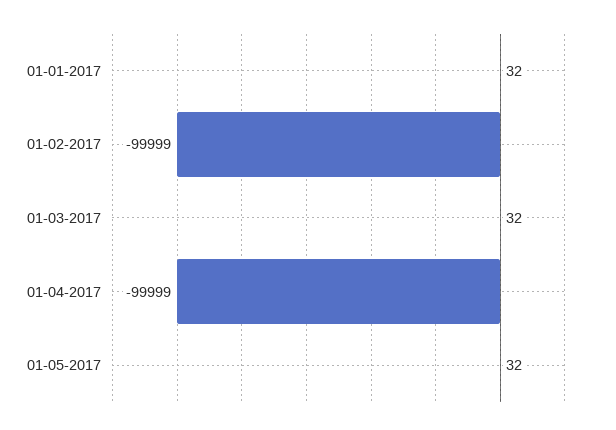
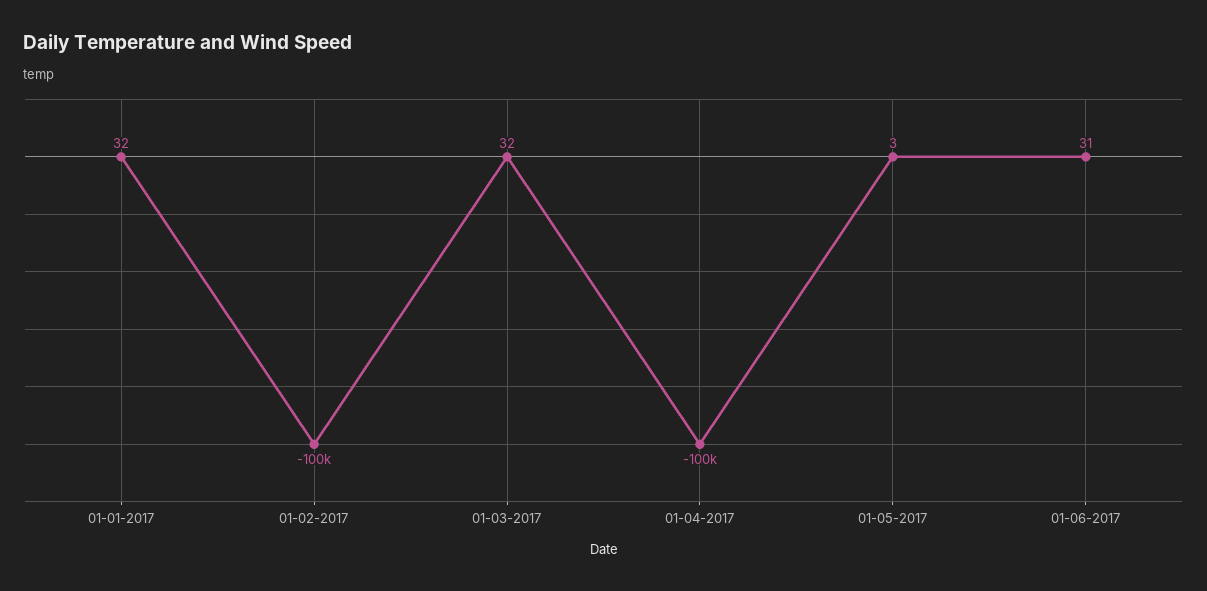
01-05-2017: 32 -> 3
01-06-2017: none -> 31

